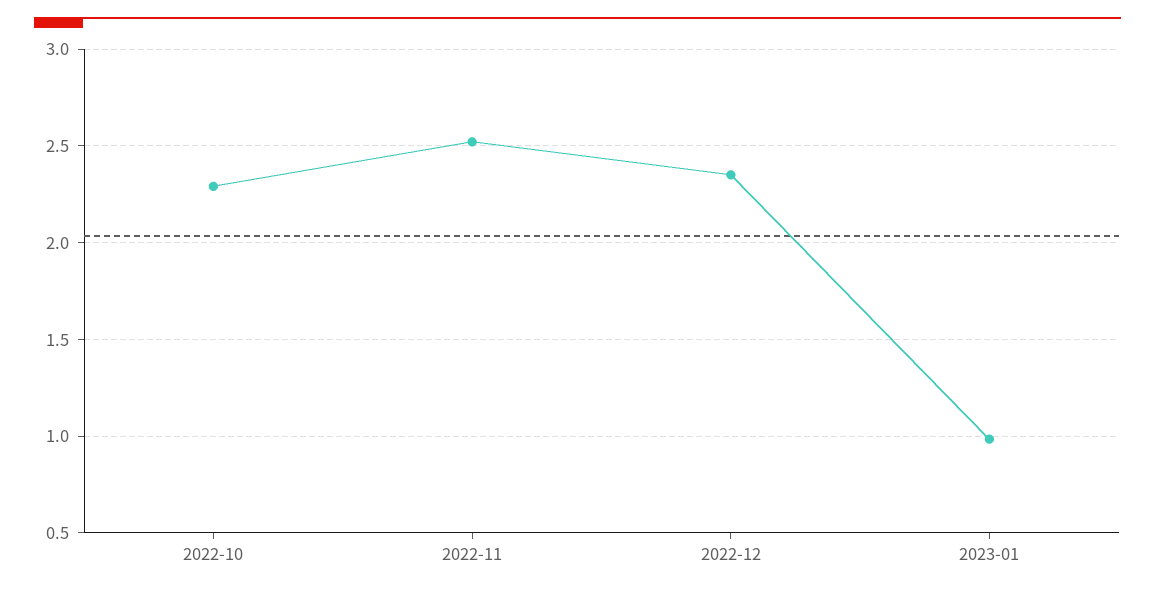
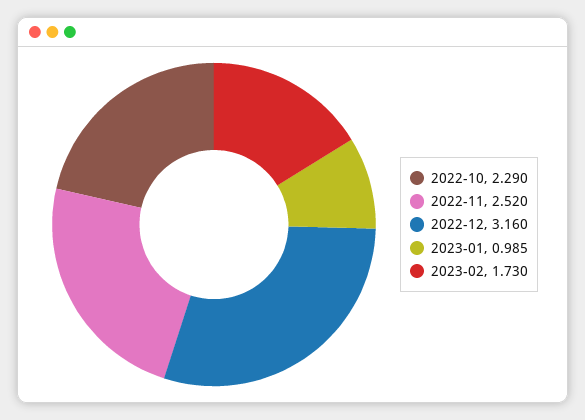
2022-12: 2.35 -> 3.16
2023-02: none -> 1.73

